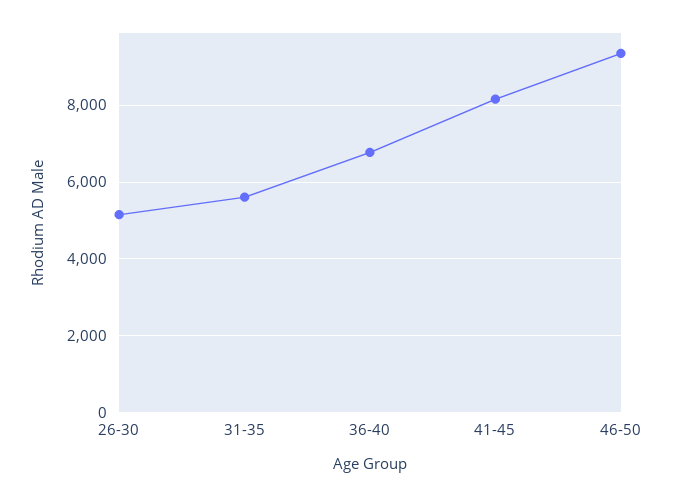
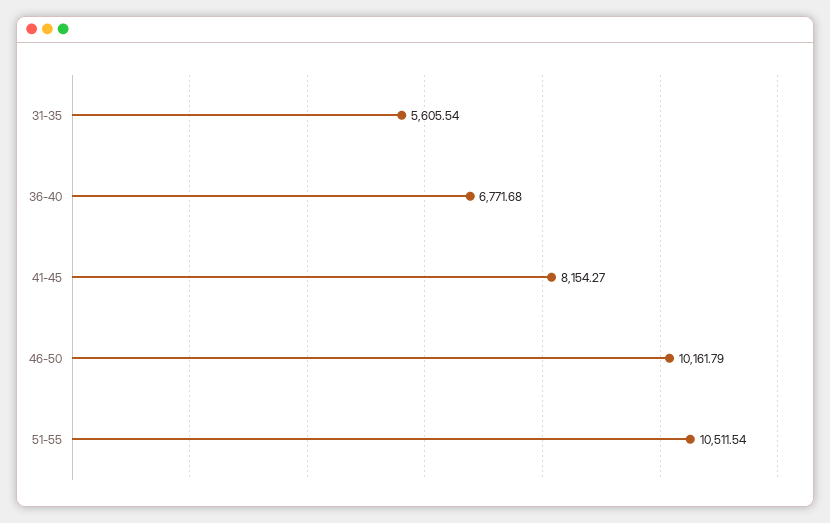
26-30: 5200 -> none
46-50: 9400 -> 10161.79
51-55: none -> 10511.54

